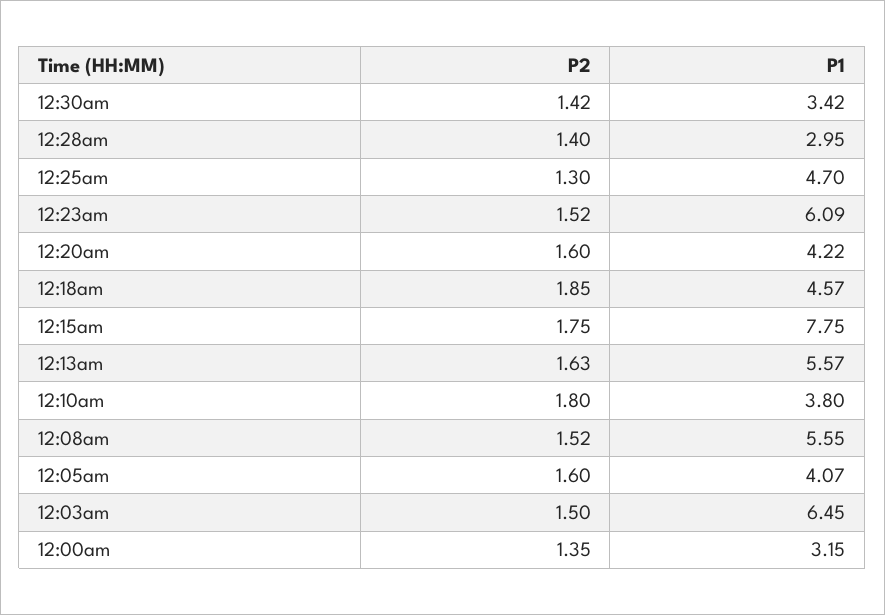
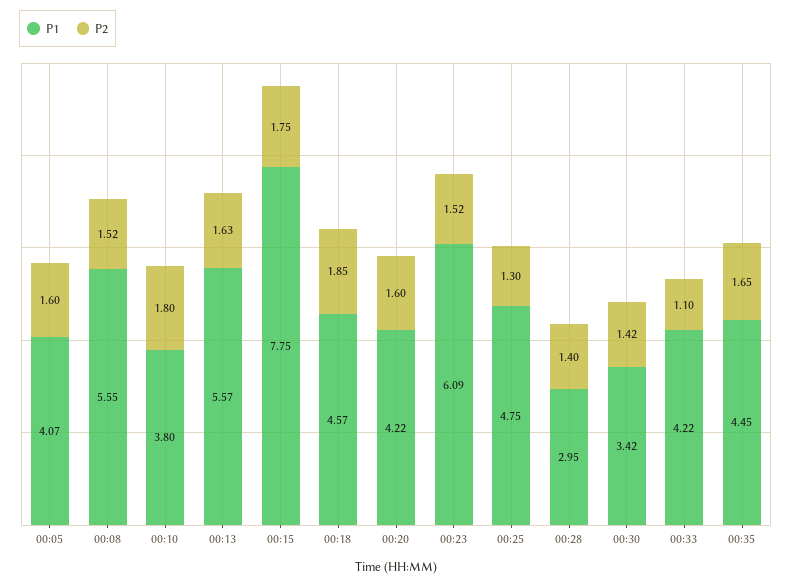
P1, 12:25am: 4.7 -> 4.75
P2, 12:03am: 1.5 -> none
P1, 12:03am: 6.45 -> none
P2, 12:00am: 1.35 -> none
P1, 12:00am: 3.15 -> none
P1, 00:33: none -> 4.22
P2, 00:33: none -> 1.1
P1, 00:35: none -> 4.45
P2, 00:35: none -> 1.65

